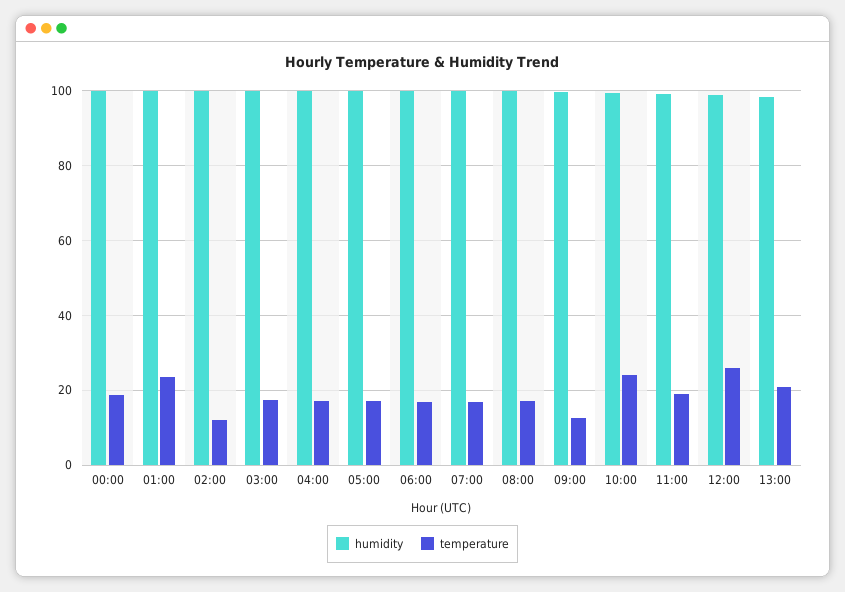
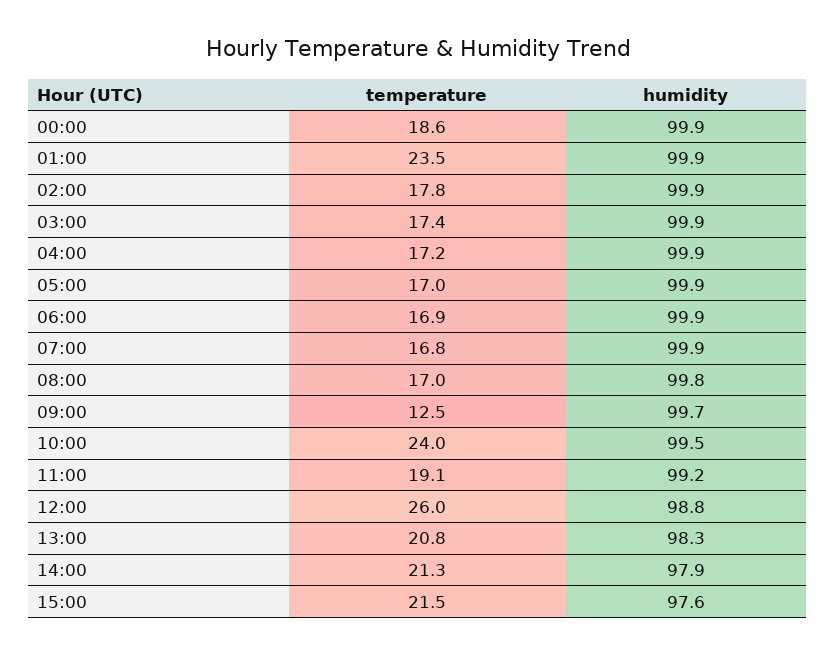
temperature, 02:00: 12 -> 17.8
temperature, 14:00: none -> 21.3
humidity, 14:00: none -> 97.9
temperature, 15:00: none -> 21.5
humidity, 15:00: none -> 97.6

